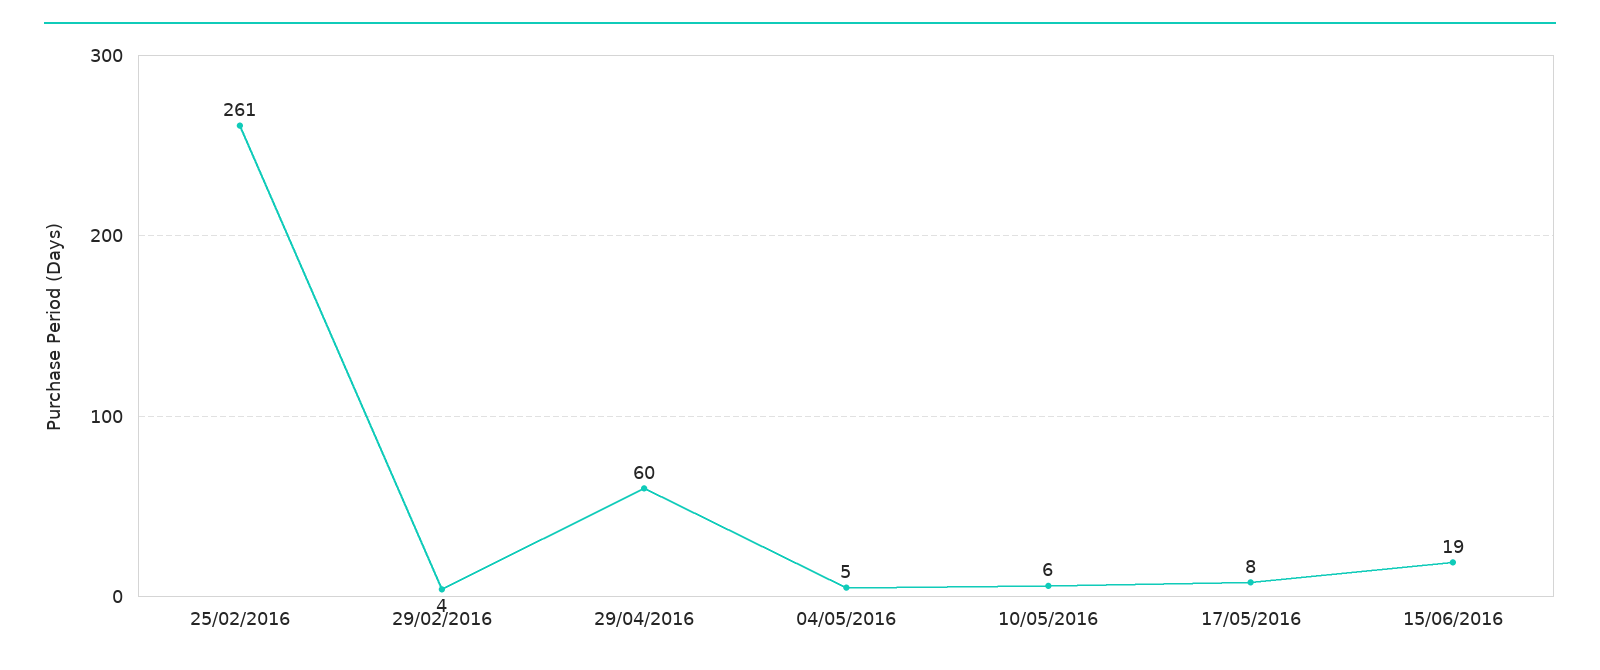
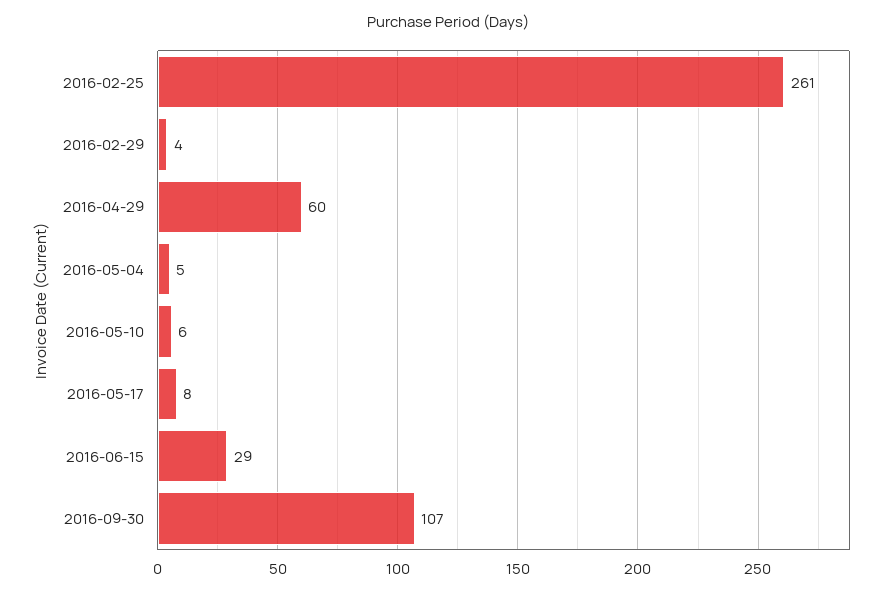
15/06/2016: 19 -> 29
2016-09-30: none -> 107

